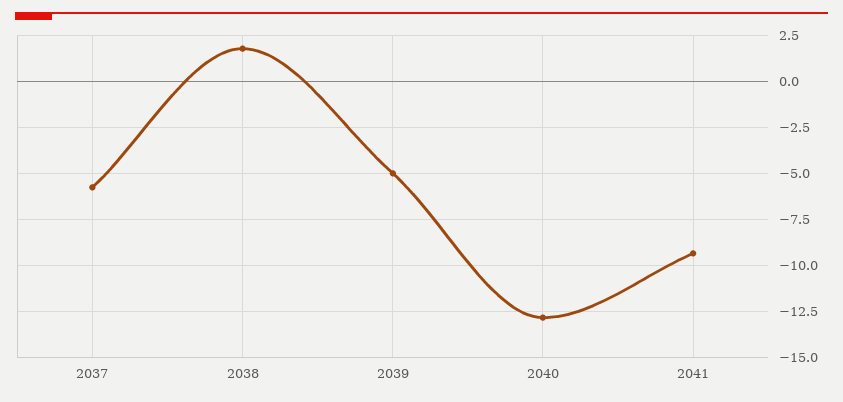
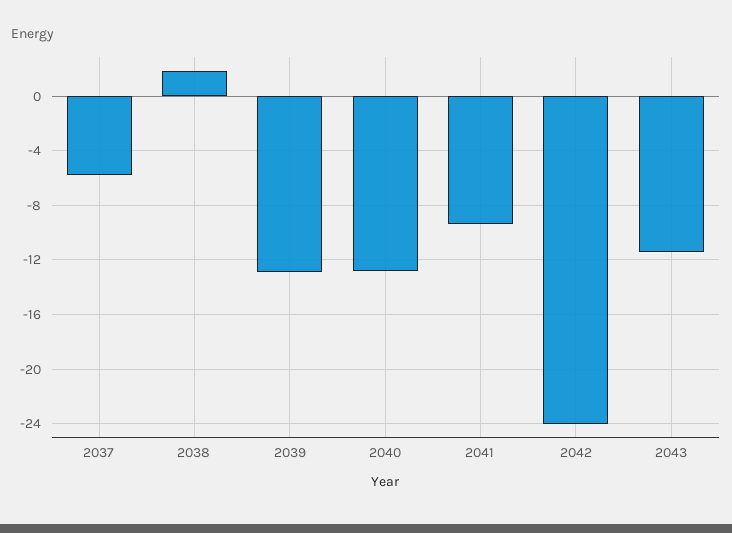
2039: -5 -> -13
2042: none -> -24
2043: none -> -11.5

